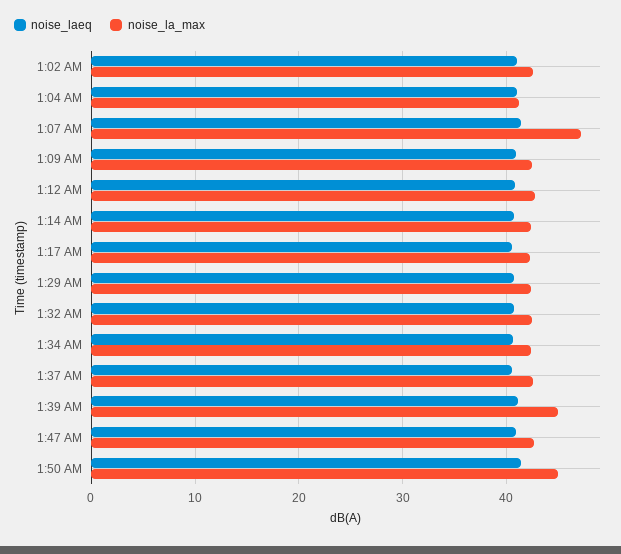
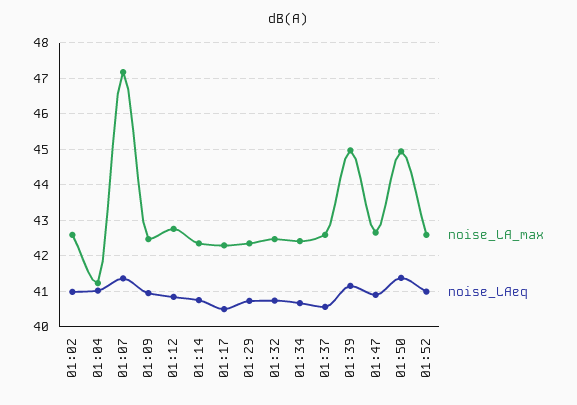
noise_la_max, 01:52: none -> 42.6
noise_laeq, 01:52: none -> 41

